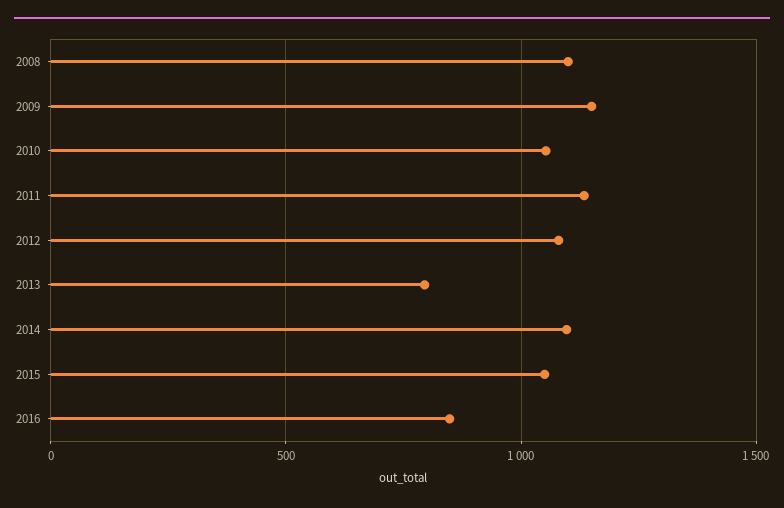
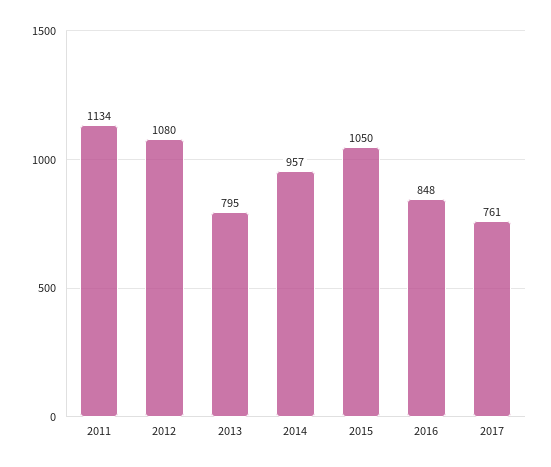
2008: 1100 -> none
2009: 1150 -> none
2010: 1050 -> none
2014: 1100 -> 957
2017: none -> 761

